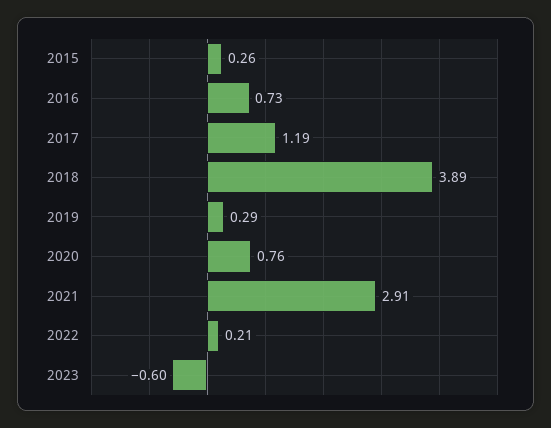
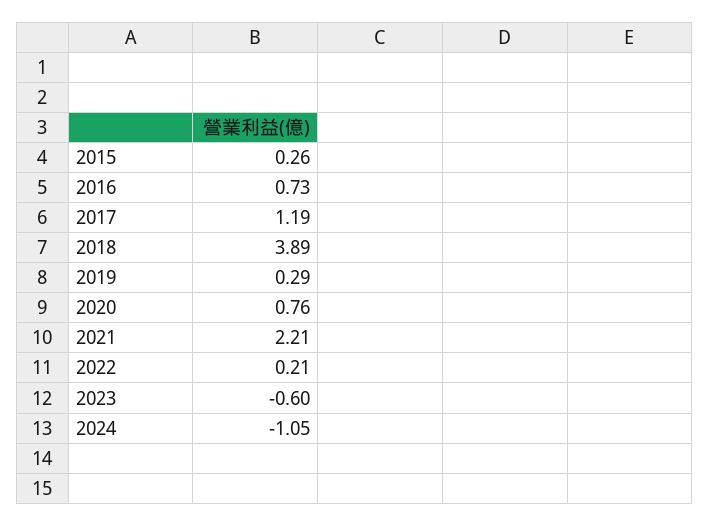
2021: 2.91 -> 2.21
2024: none -> -1.05

